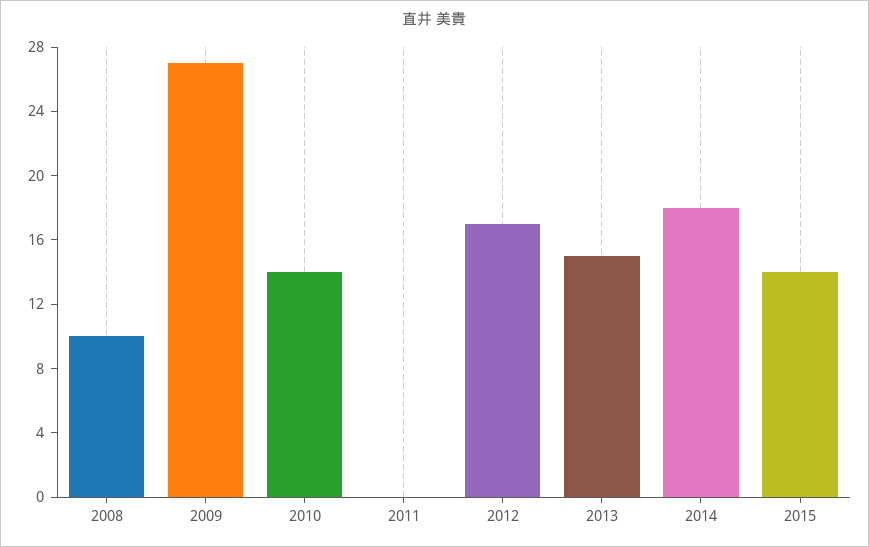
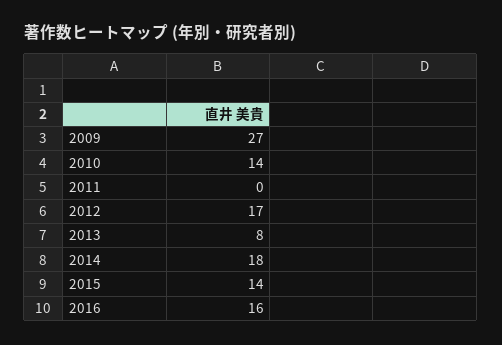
2008: 10 -> none
2013: 15 -> 8
2016: none -> 16

